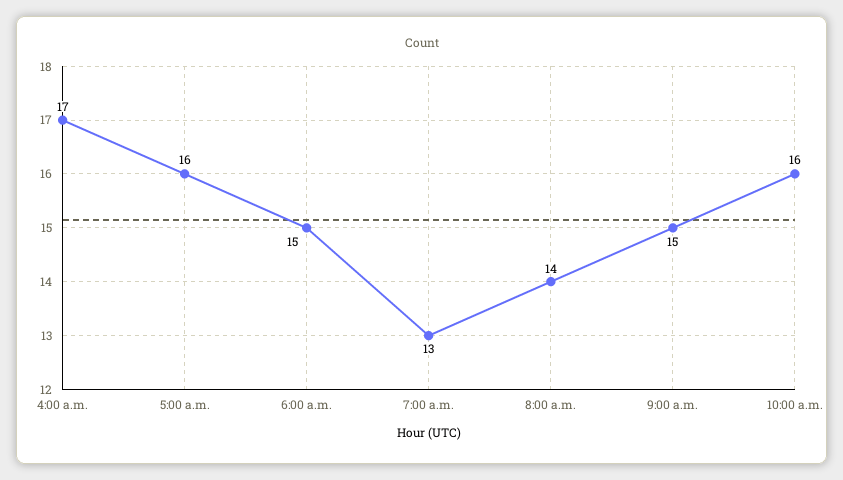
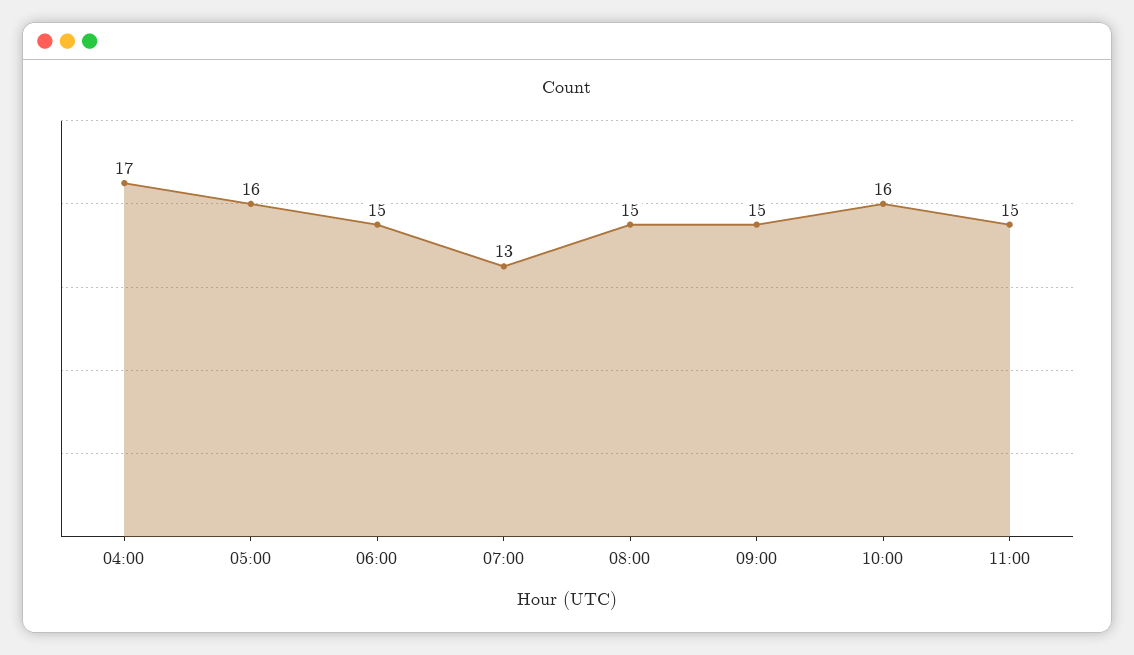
8:00 a.m.: 14 -> 15
11:00: none -> 15

